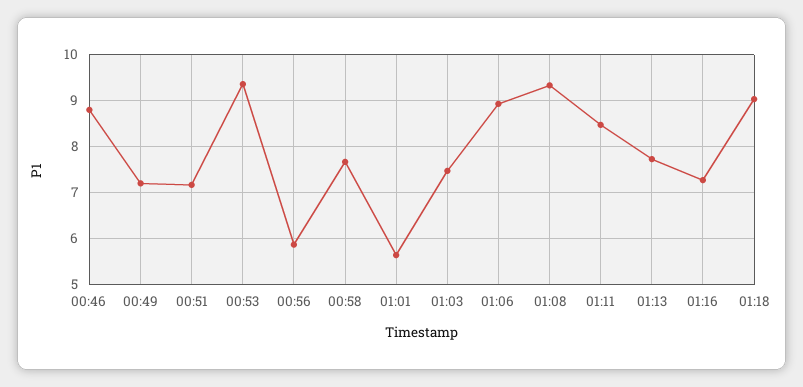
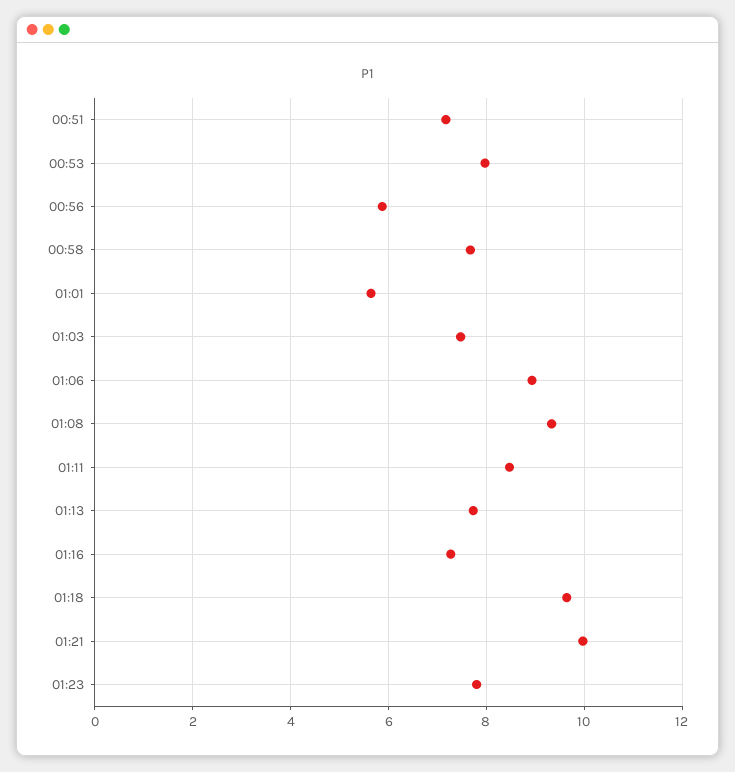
00:46: 8.8 -> none
00:49: 7.2 -> none
00:53: 9.4 -> 8
01:18: 9 -> 9.6
01:21: none -> 10
01:23: none -> 7.8

